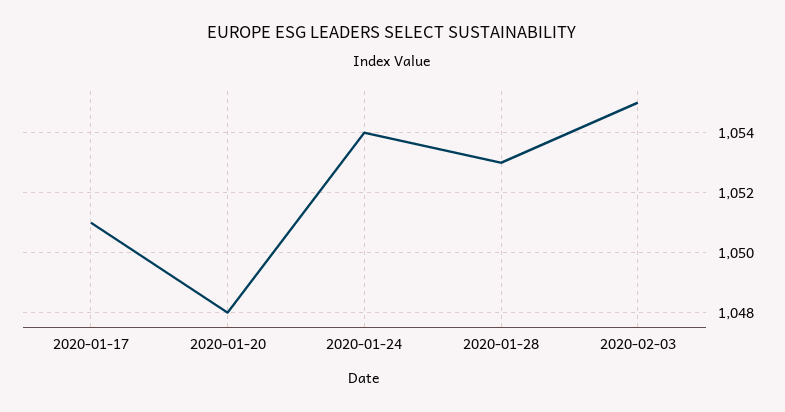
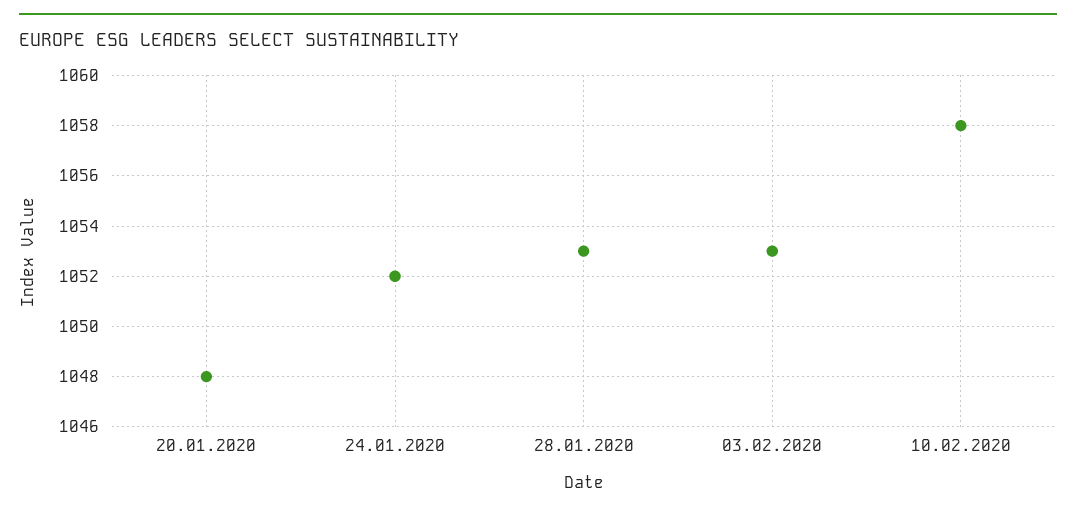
2020-01-17: 1051 -> none
2020-01-24: 1054 -> 1052
2020-02-03: 1055 -> 1053
10.02.2020: none -> 1058

